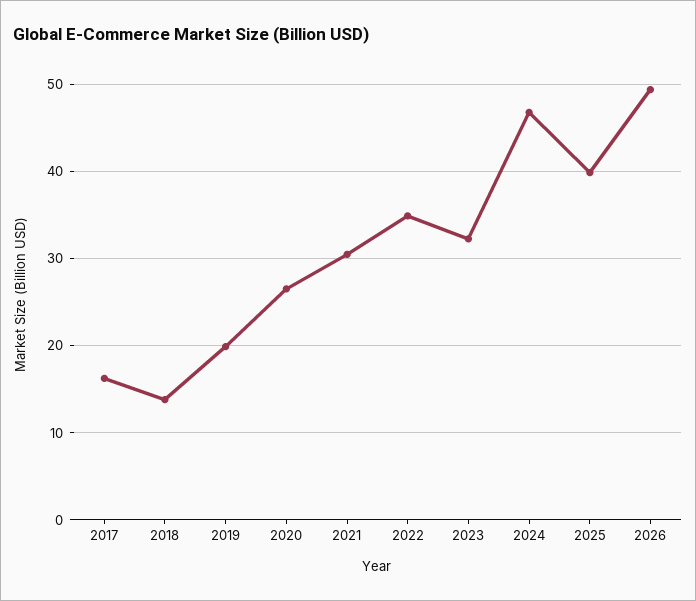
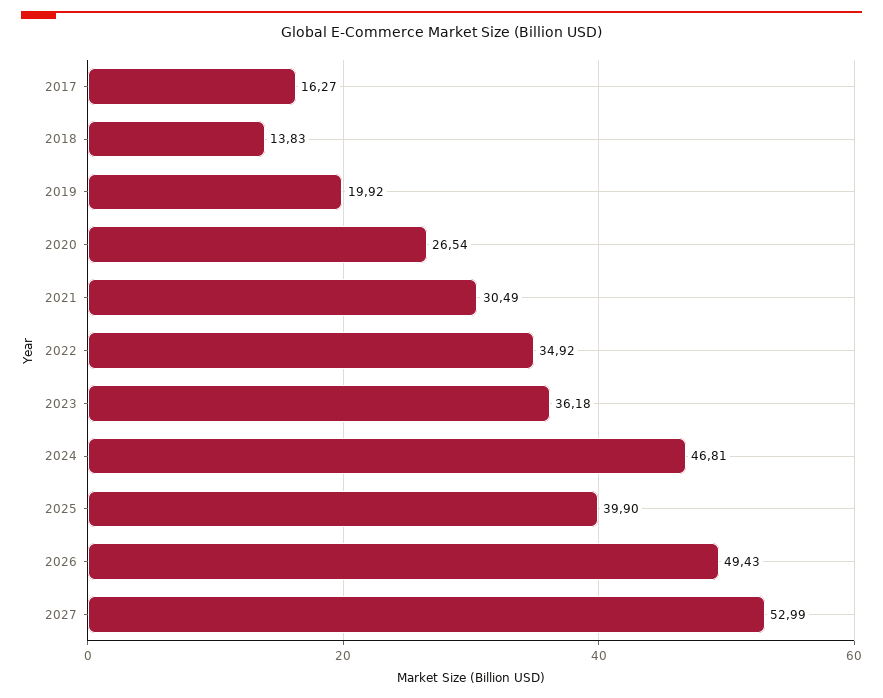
2023: 32 -> 36.18
2027: none -> 52.99

